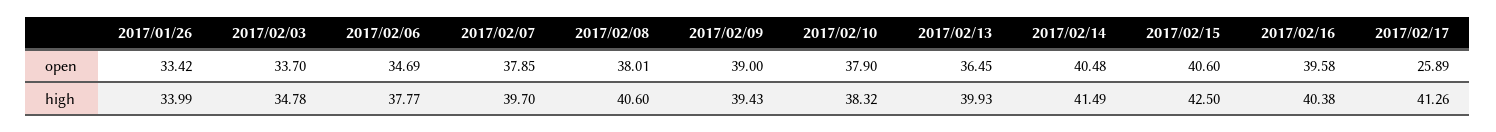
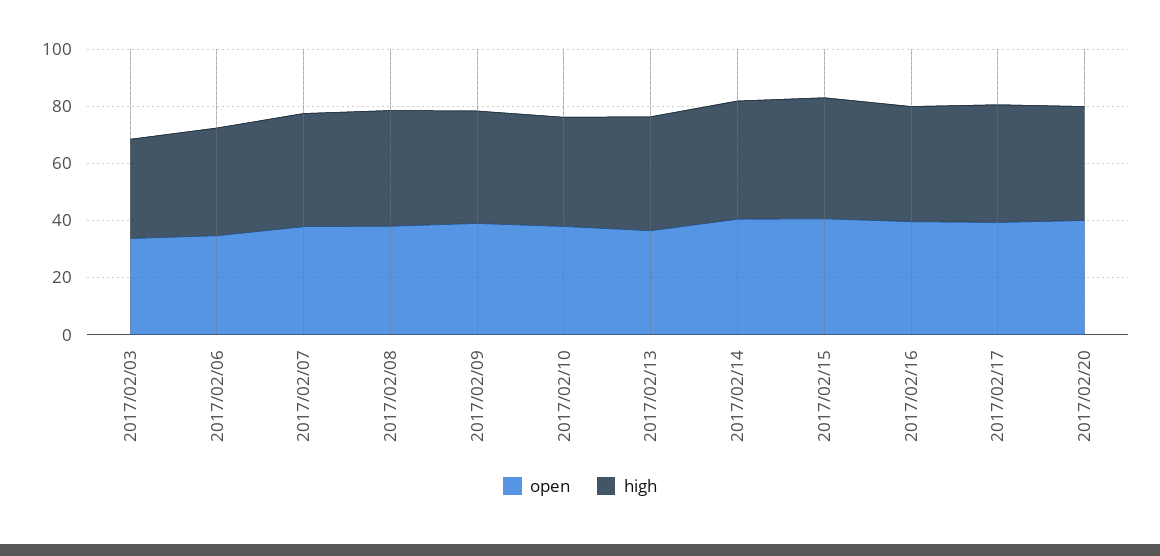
open, 2017/01/26: 33.42 -> none
open, 2017/02/17: 25.89 -> 40
high, 2017/01/26: 33.99 -> none
open, 2017/02/20: none -> 40
high, 2017/02/20: none -> 40

